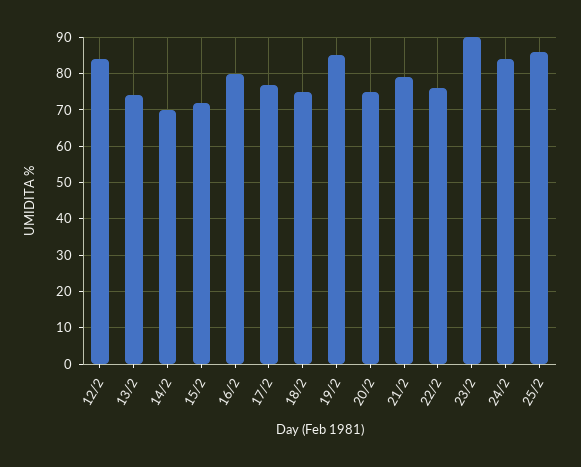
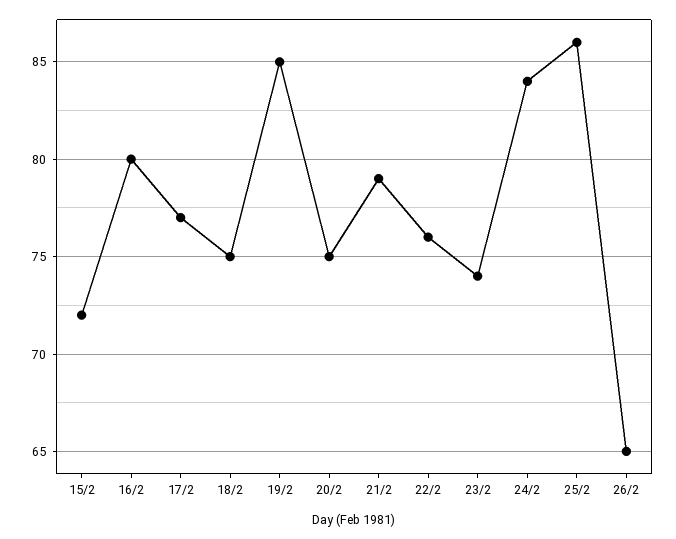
12/2: 85 -> none
13/2: 75 -> none
14/2: 70 -> none
23/2: 90 -> 74
26/2: none -> 65

